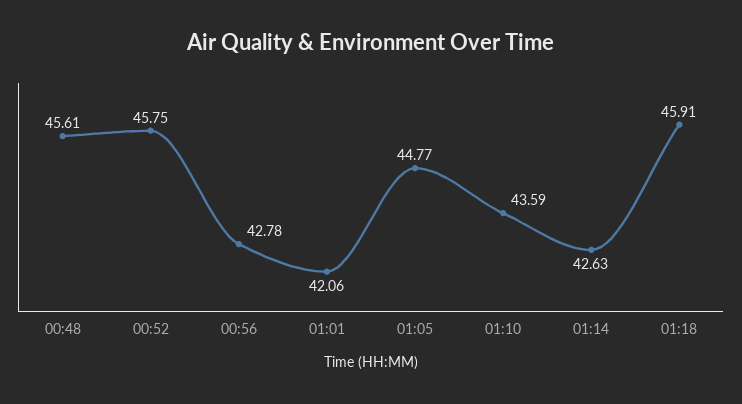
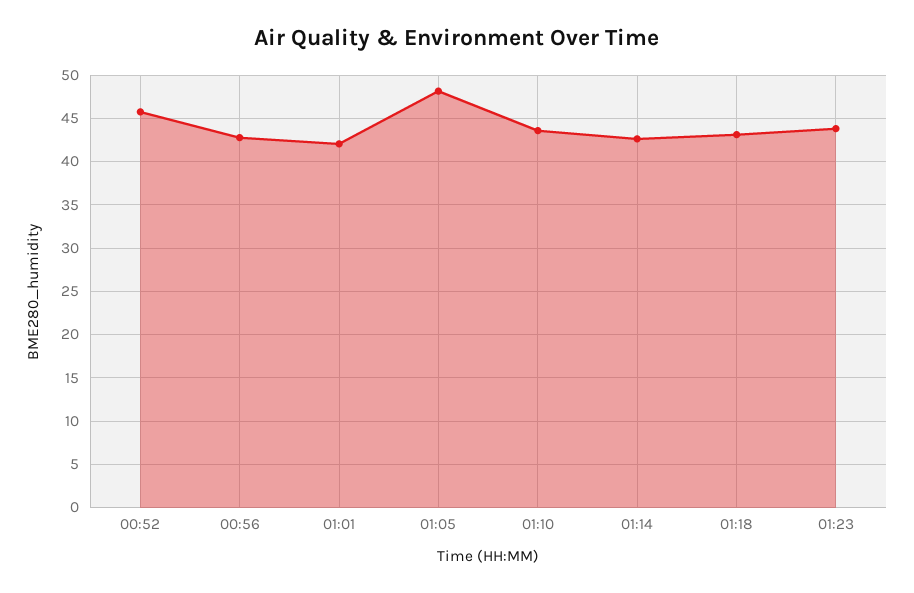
00:48: 45.61 -> none
01:05: 44.77 -> 48
01:18: 45.91 -> 43
01:23: none -> 44

